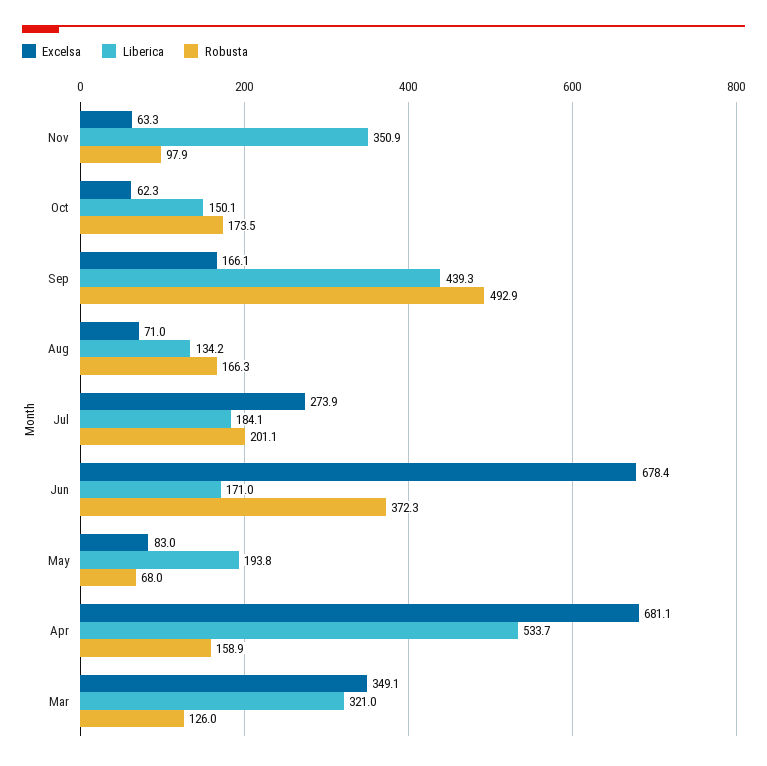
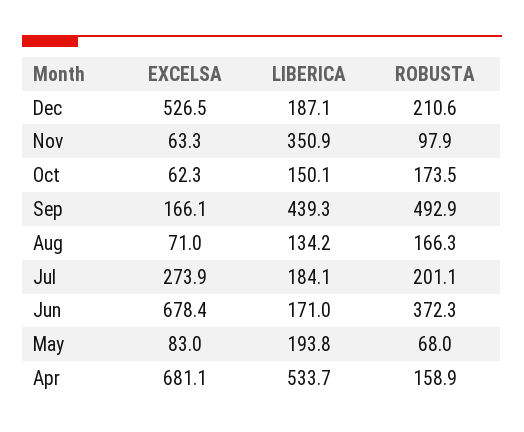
Excelsa, Mar: 349.1 -> none
Liberica, Mar: 321 -> none
Robusta, Mar: 126 -> none
Excelsa, Dec: none -> 526.5
Liberica, Dec: none -> 187.1
Robusta, Dec: none -> 210.6

